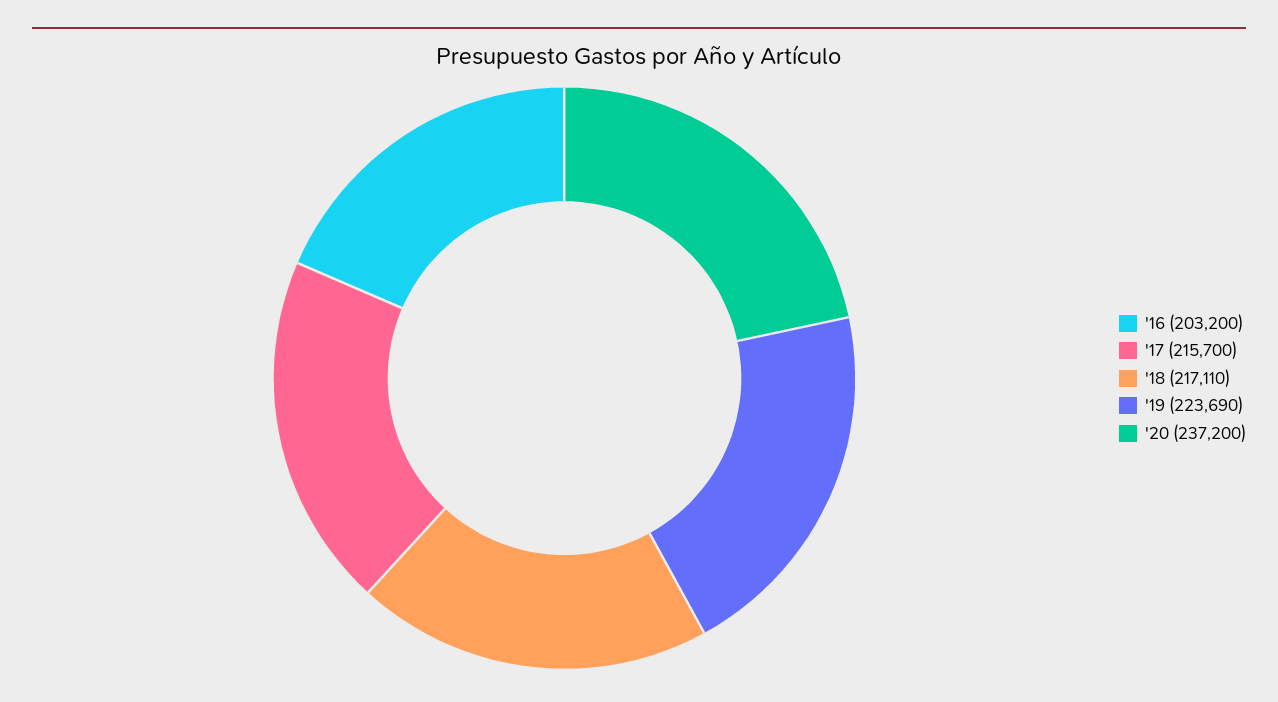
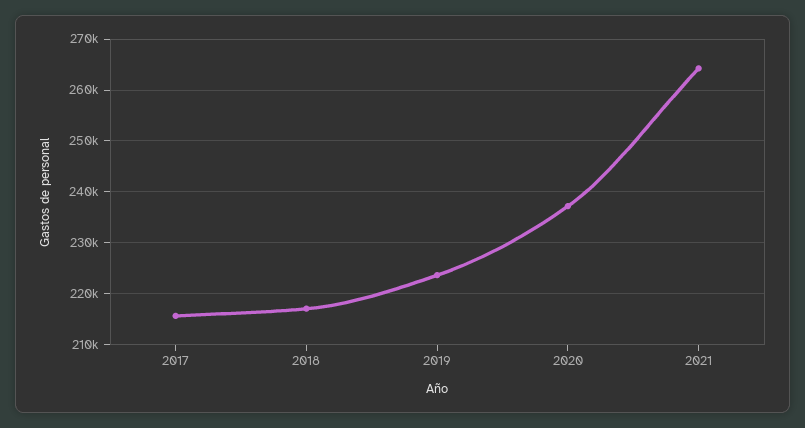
'16: 203200 -> none
2021: none -> 264000

